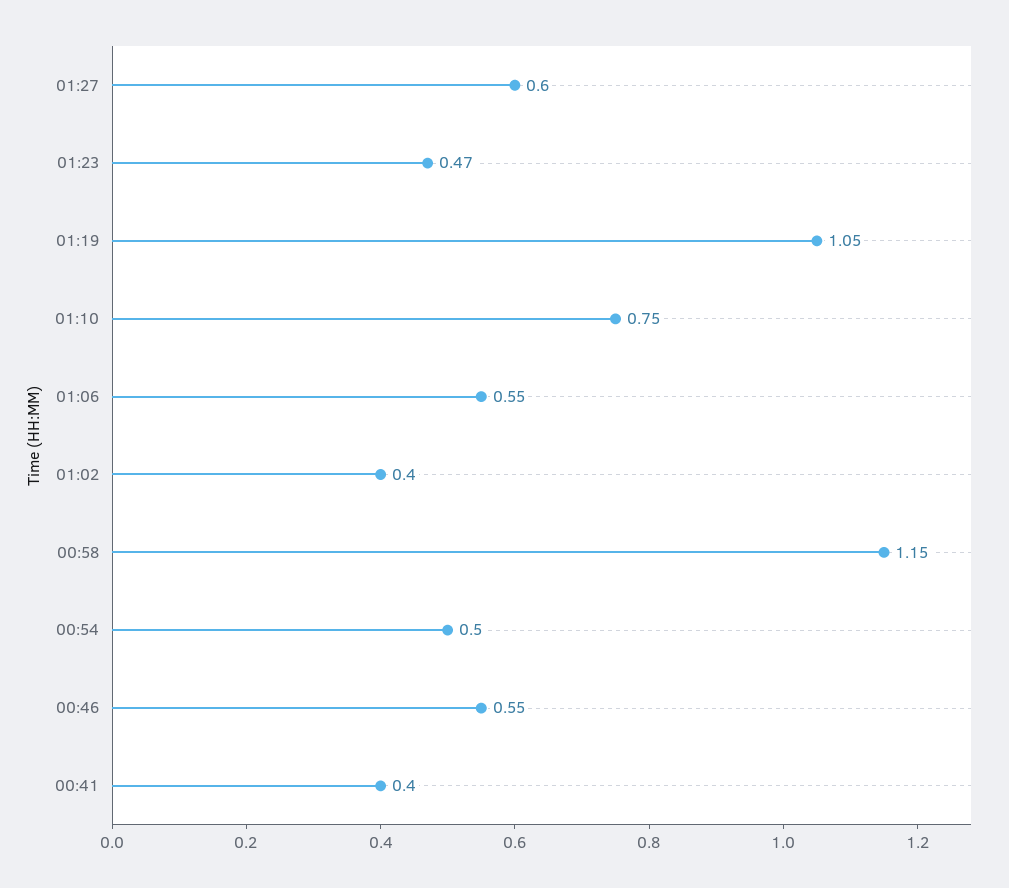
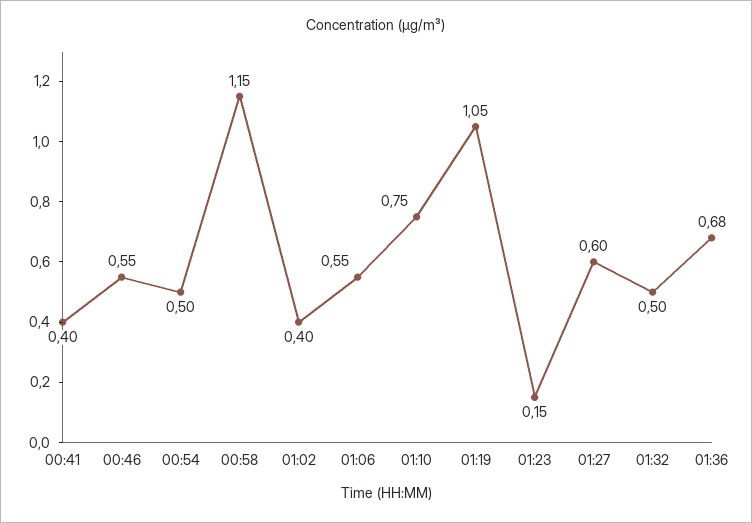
01:23: 0.47 -> 0.15
01:32: none -> 0.5
01:36: none -> 0.68

